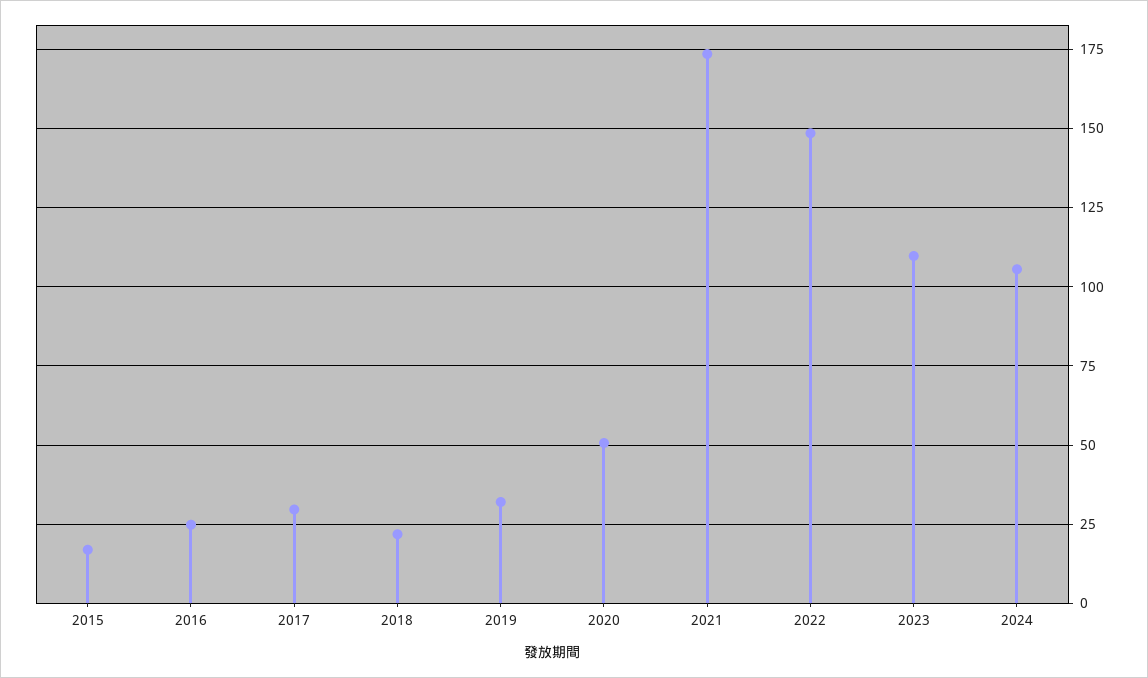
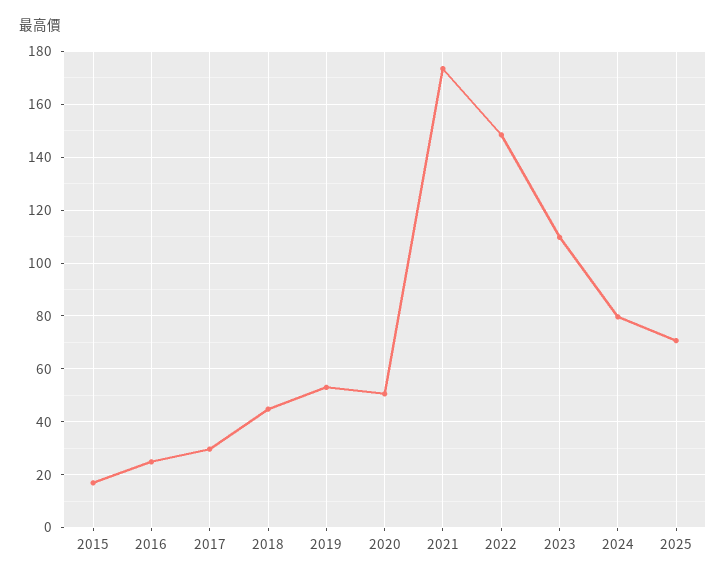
2018: 22.5 -> 45
2019: 32.5 -> 52.5
2024: 105 -> 80
2025: none -> 70

